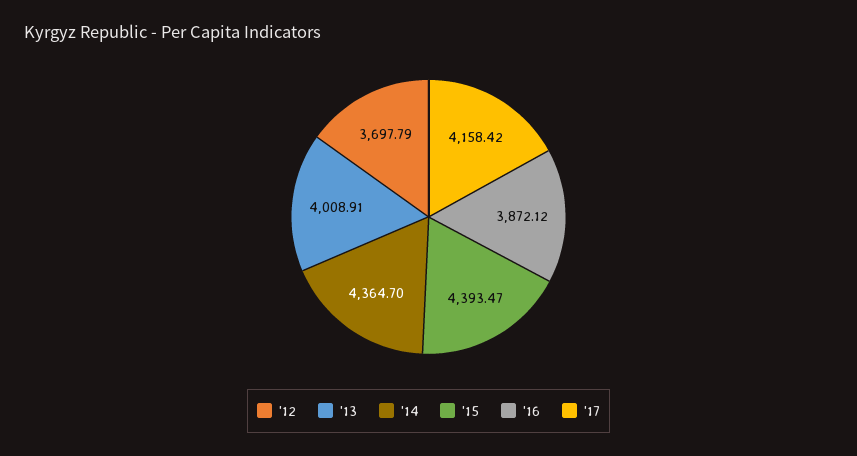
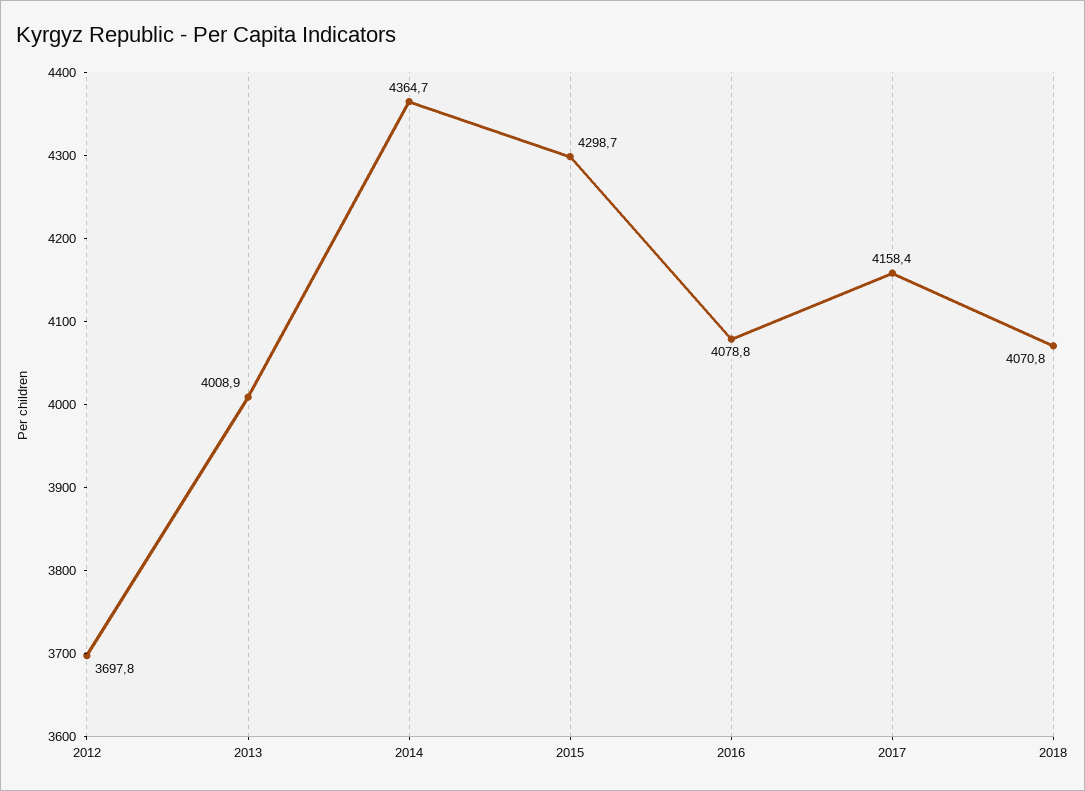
'15: 4393.47 -> 4298.7
'16: 3872.12 -> 4078.8
2018: none -> 4070.8

